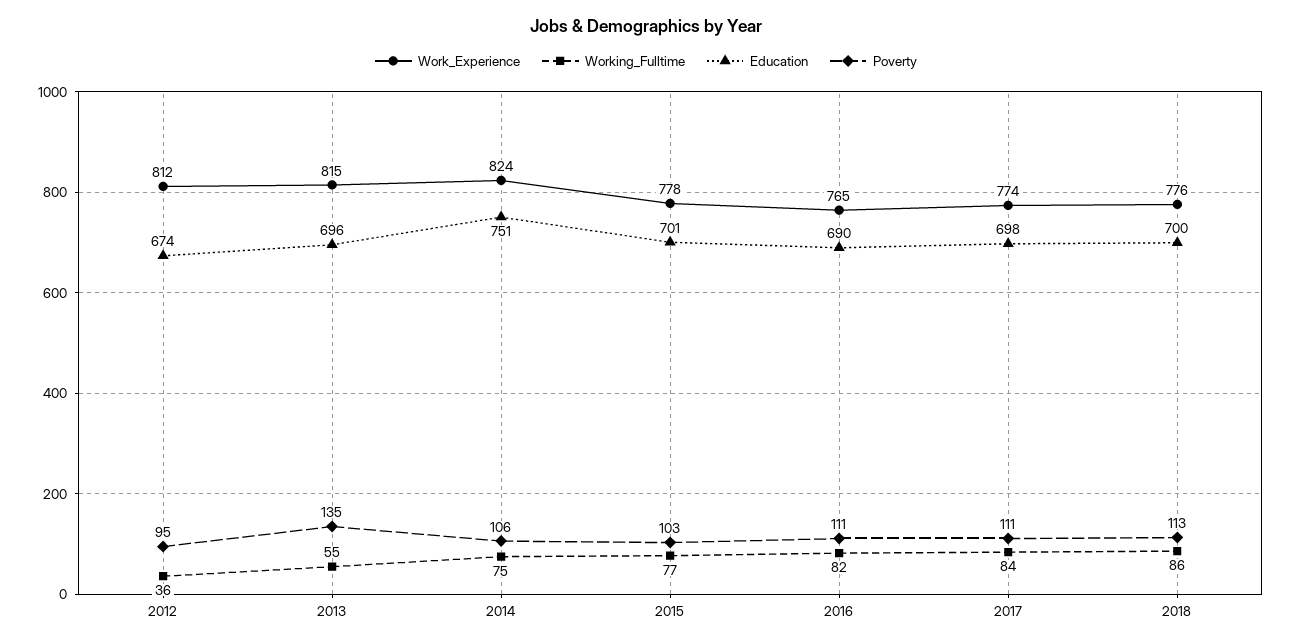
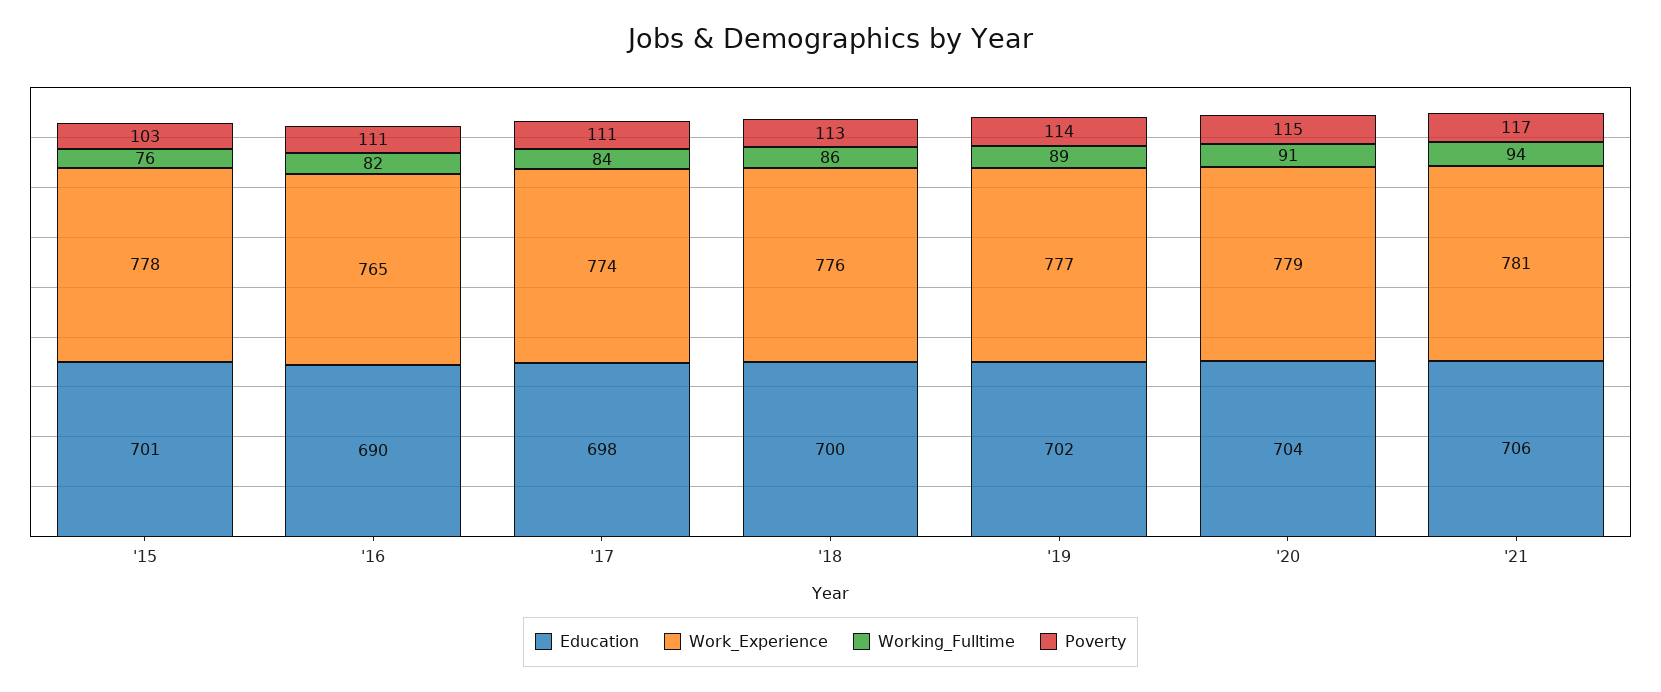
Work_Experience, 2012: 812 -> none
Working_Fulltime, 2012: 36 -> none
Education, 2012: 674 -> none
Poverty, 2012: 95 -> none
Work_Experience, 2013: 815 -> none
Working_Fulltime, 2013: 55 -> none
Education, 2013: 696 -> none
Poverty, 2013: 135 -> none
Work_Experience, 2014: 824 -> none
Working_Fulltime, 2014: 75 -> none
Education, 2014: 751 -> none
Poverty, 2014: 106 -> none
Working_Fulltime, 2015: 77 -> 76
Education, '19: none -> 702
Work_Experience, '19: none -> 777
Working_Fulltime, '19: none -> 89
Poverty, '19: none -> 114
Education, '20: none -> 704
Work_Experience, '20: none -> 779
Working_Fulltime, '20: none -> 91
Poverty, '20: none -> 115
Education, '21: none -> 706
Work_Experience, '21: none -> 781
Working_Fulltime, '21: none -> 94
Poverty, '21: none -> 117

